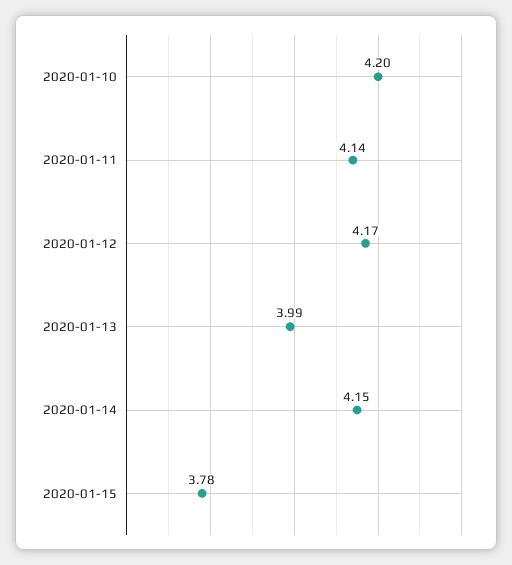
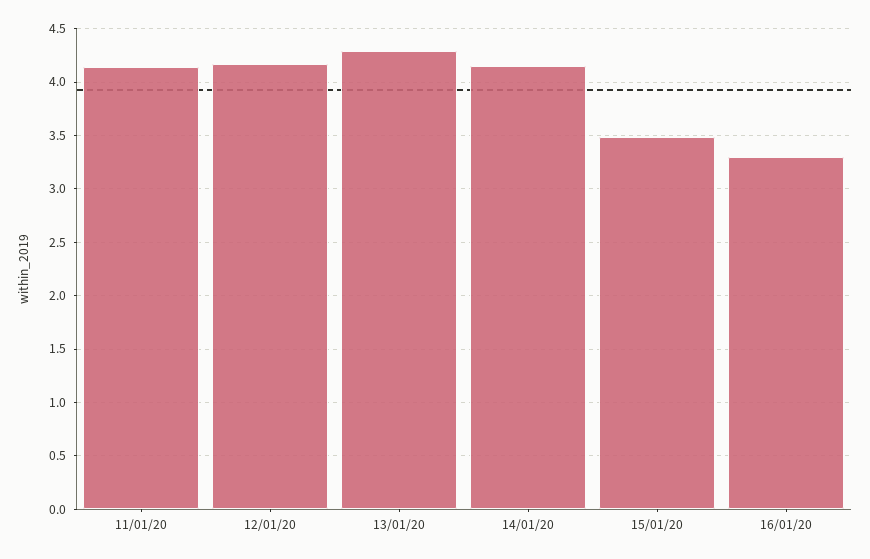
2020-01-10: 4.2 -> none
2020-01-13: 3.99 -> 4.3
2020-01-15: 3.78 -> 3.5
16/01/20: none -> 3.3

